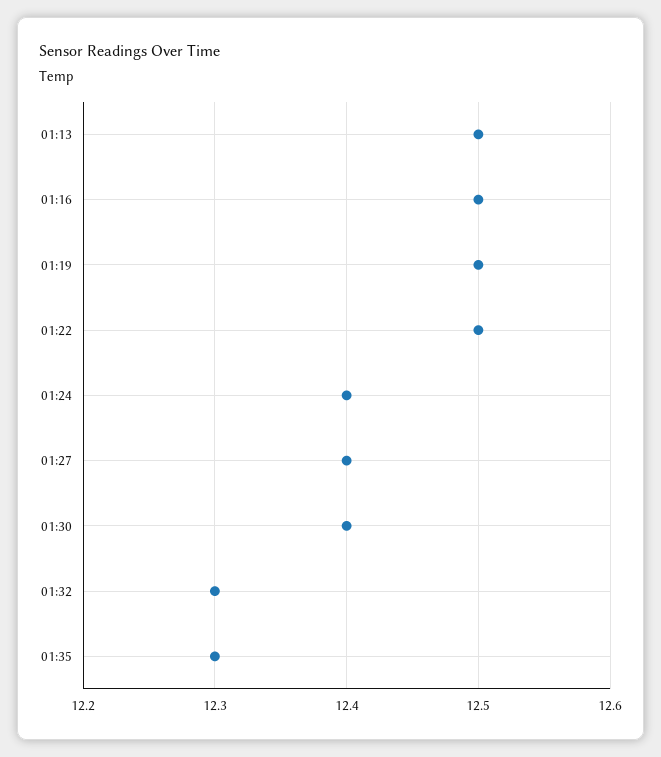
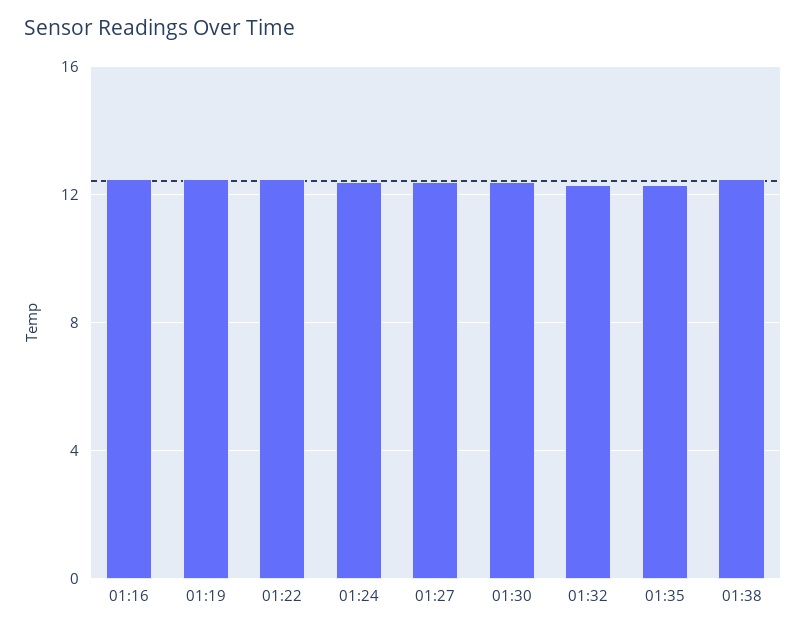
01:13: 12.5 -> none
01:38: none -> 12.5

